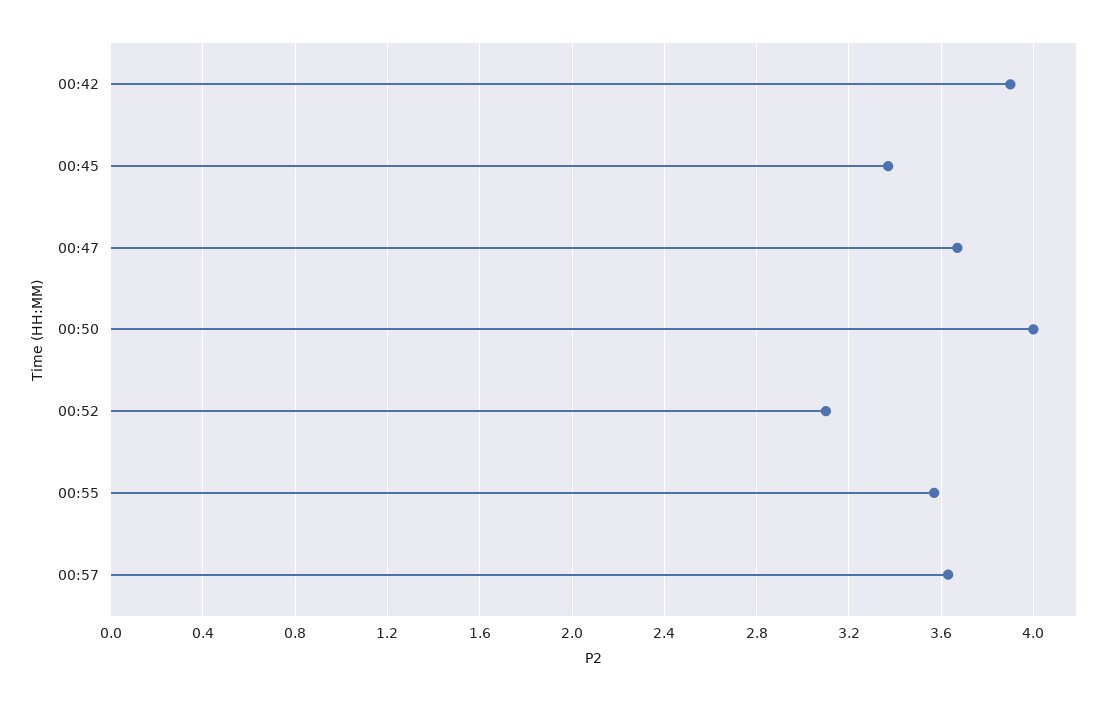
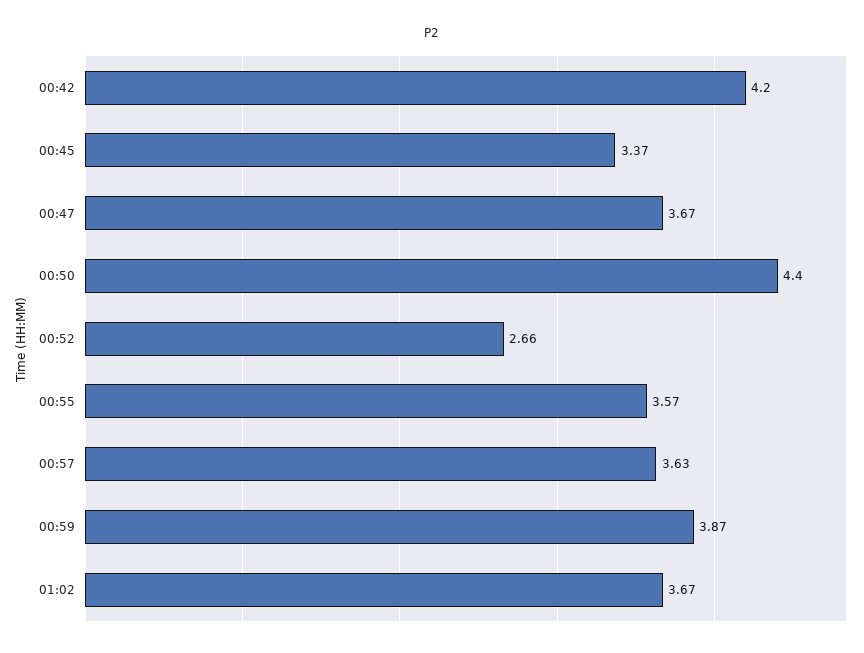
00:42: 3.9 -> 4.2
00:50: 4 -> 4.4
00:52: 3.1 -> 2.66
00:59: none -> 3.87
01:02: none -> 3.67

